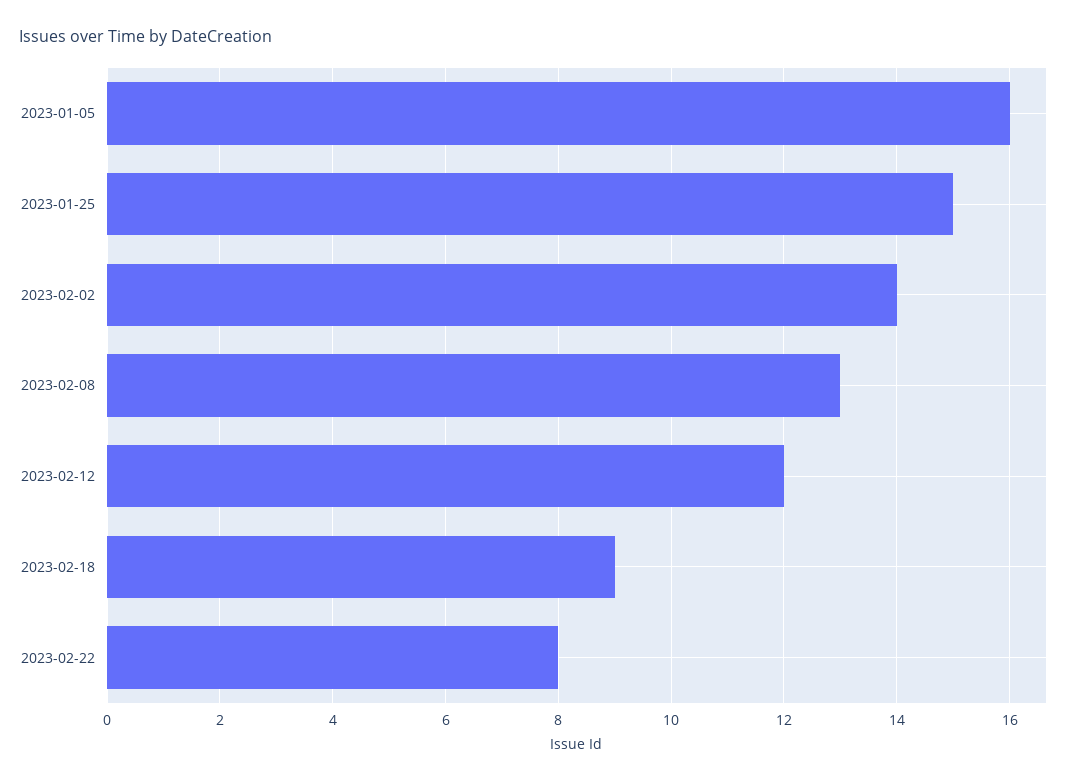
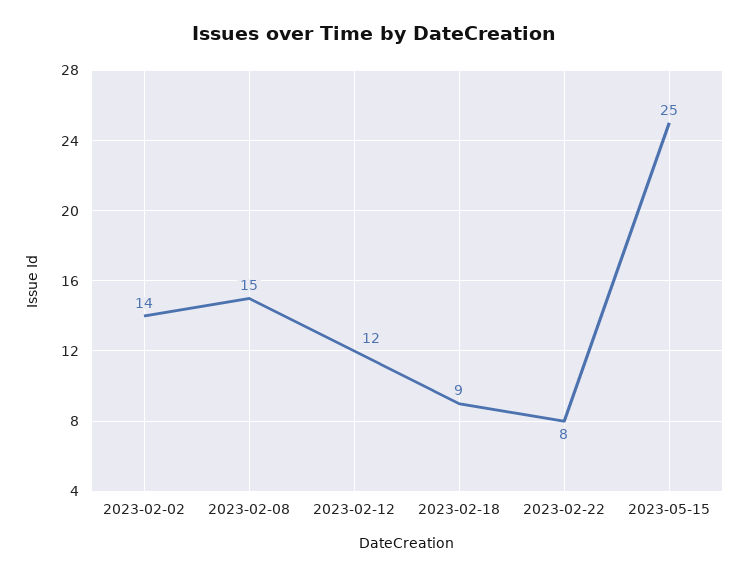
2023-01-05: 16 -> none
2023-01-25: 15 -> none
2023-02-08: 13 -> 15
2023-05-15: none -> 25

